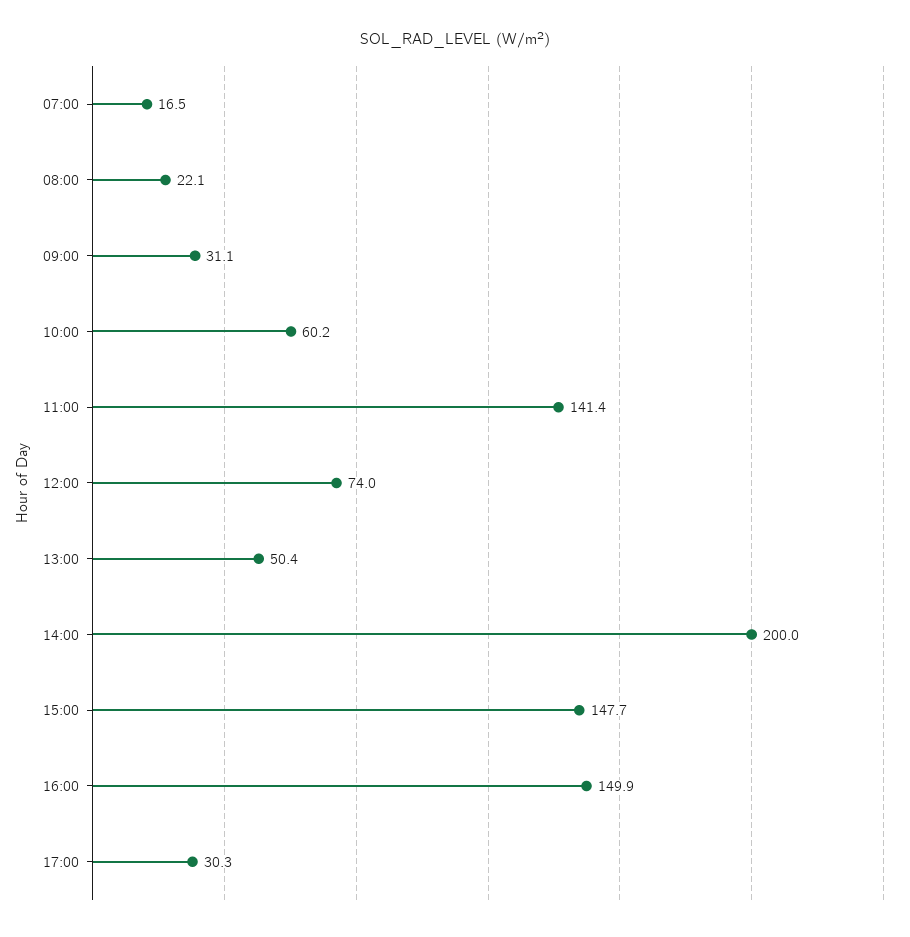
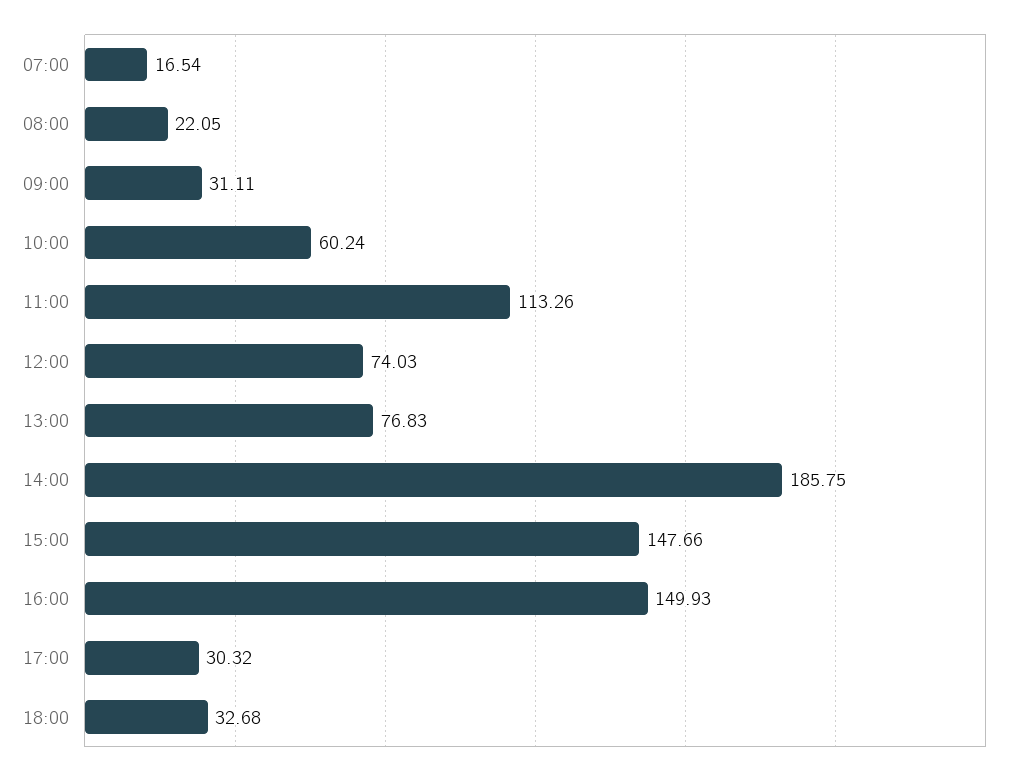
11:00: 141.4 -> 113.26
13:00: 50.4 -> 76.83
14:00: 200 -> 185.75
18:00: none -> 32.68

